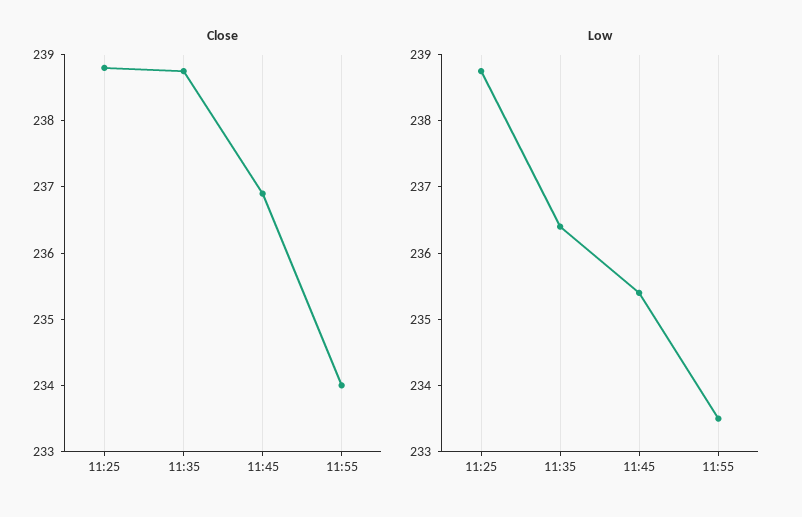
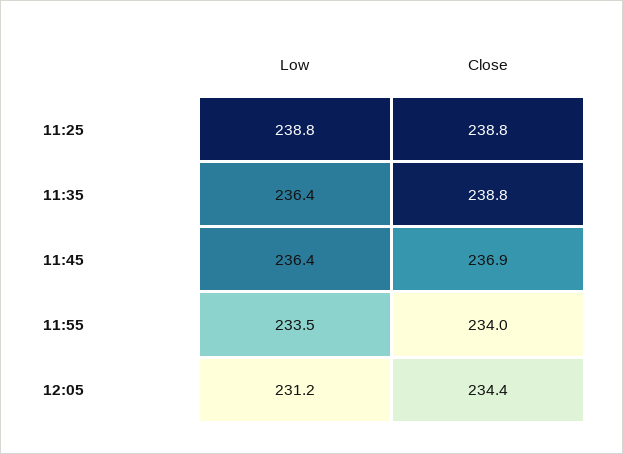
Low, 11:45: 235.4 -> 236.4
Low, 12:05: none -> 231.2
Close, 12:05: none -> 234.4

